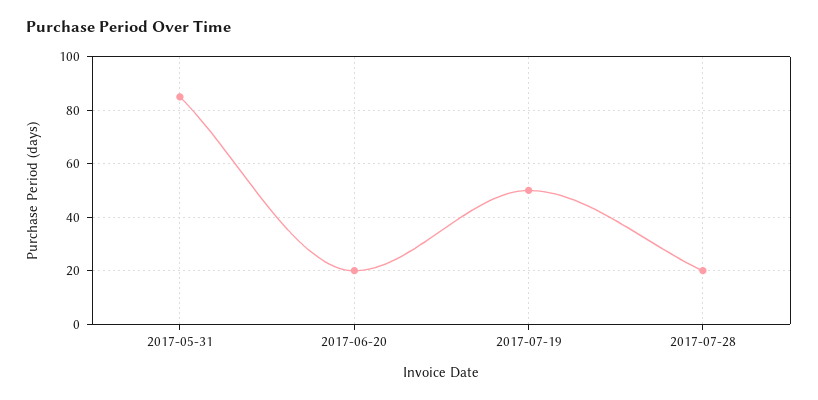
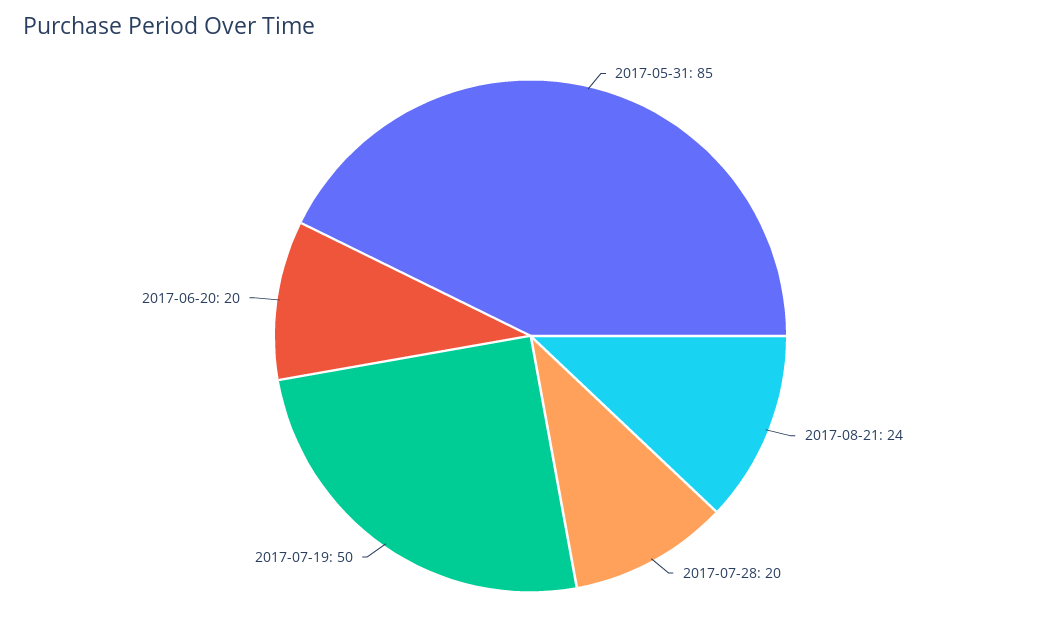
2017-08-21: none -> 24

